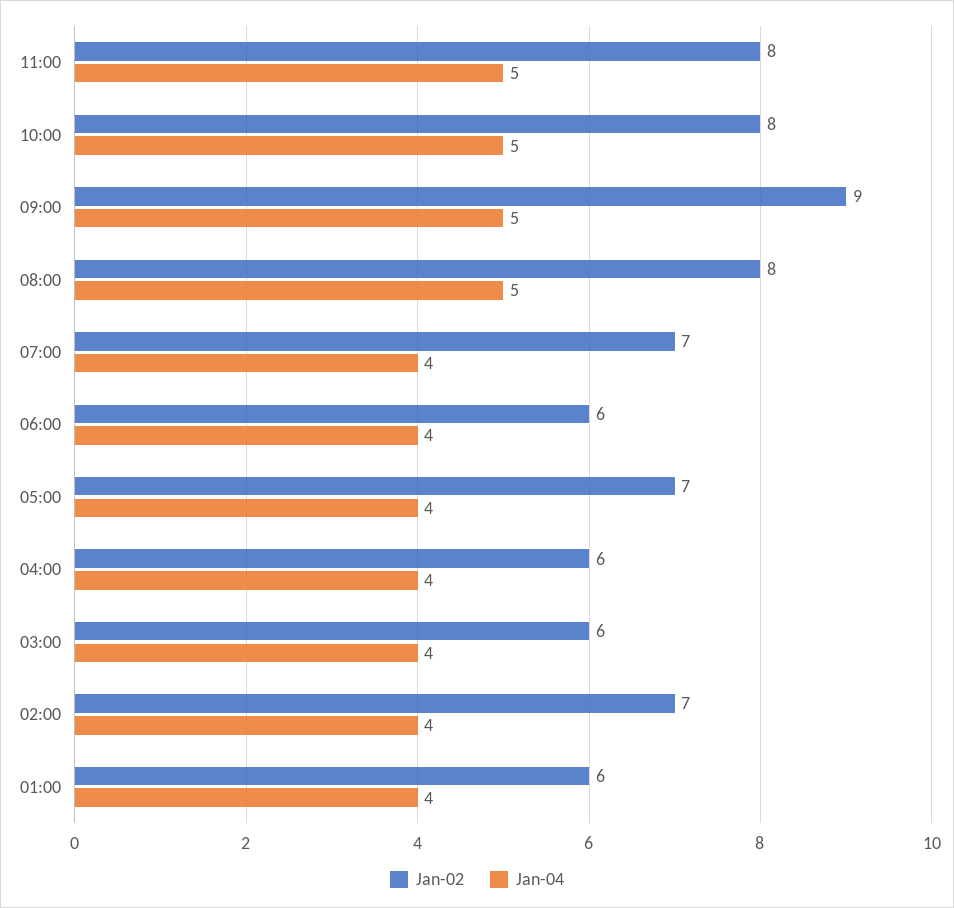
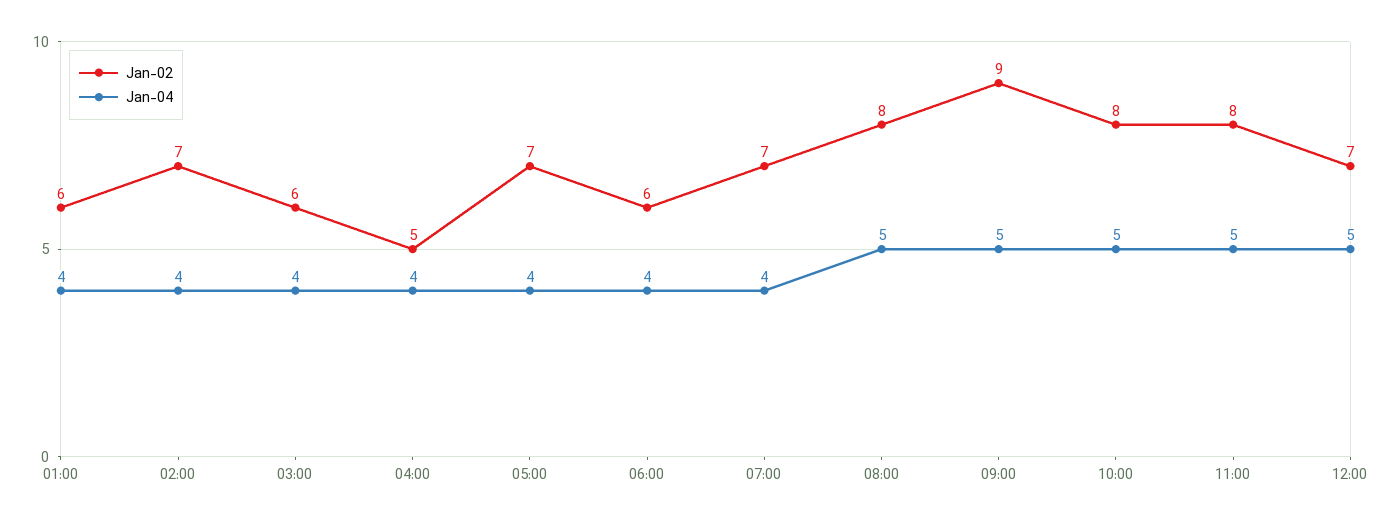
Jan-02, 04:00: 6 -> 5
Jan-02, 12:00: none -> 7
Jan-04, 12:00: none -> 5

